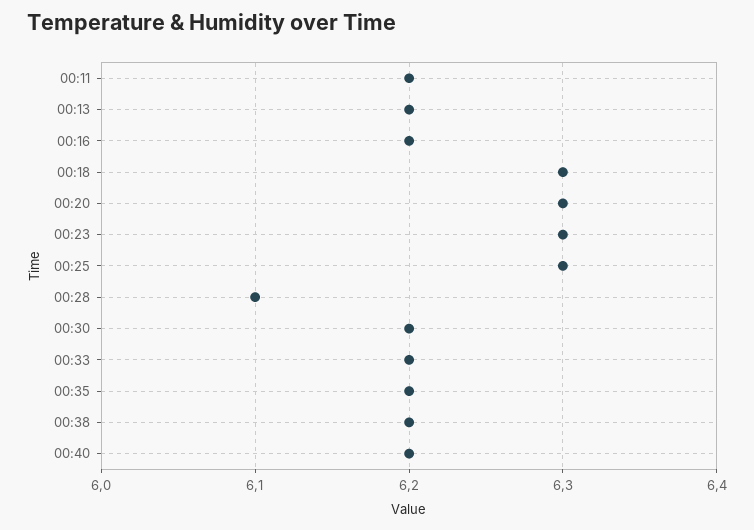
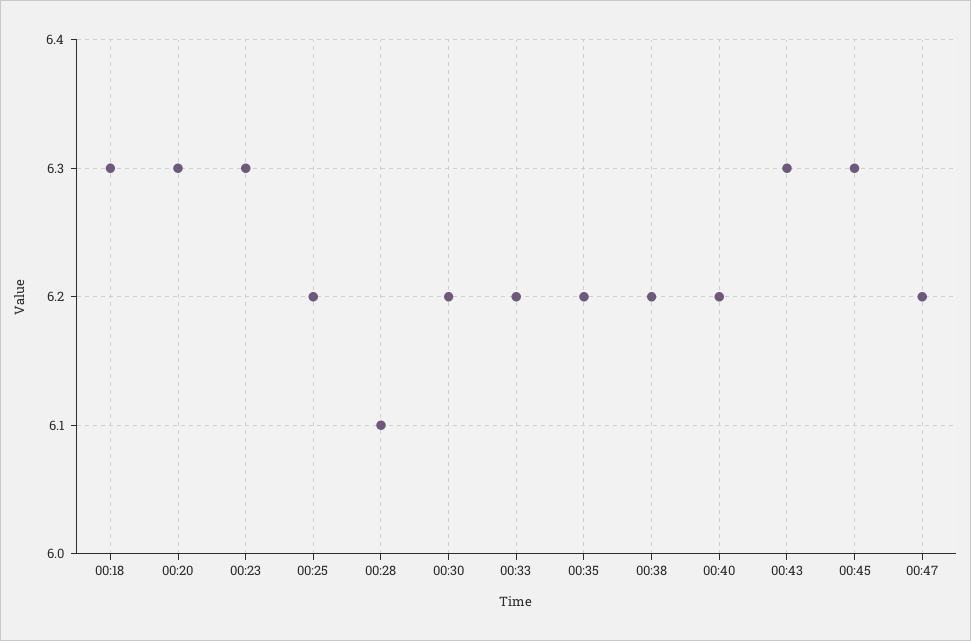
00:11: 6.2 -> none
00:13: 6.2 -> none
00:16: 6.2 -> none
00:25: 6.3 -> 6.2
00:43: none -> 6.3
00:45: none -> 6.3
00:47: none -> 6.2

